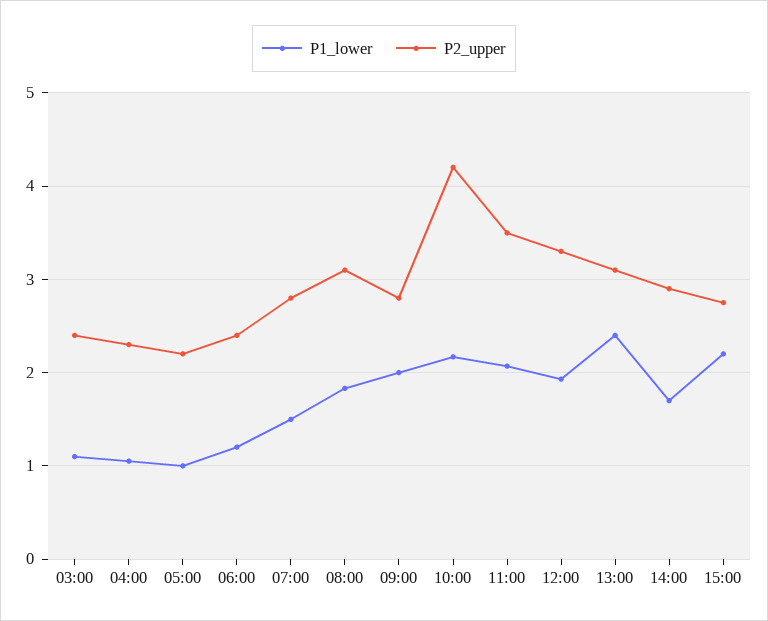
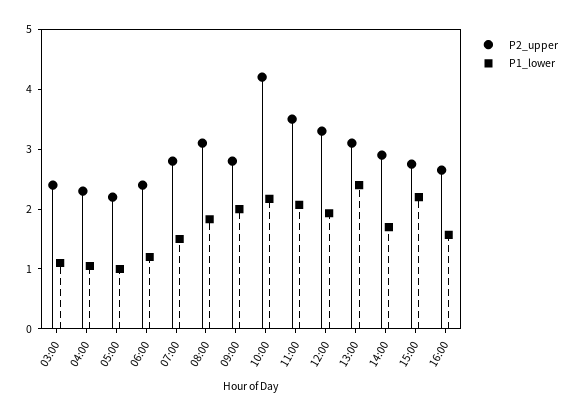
P2_upper, 16:00: none -> 2.6
P1_lower, 16:00: none -> 1.6

